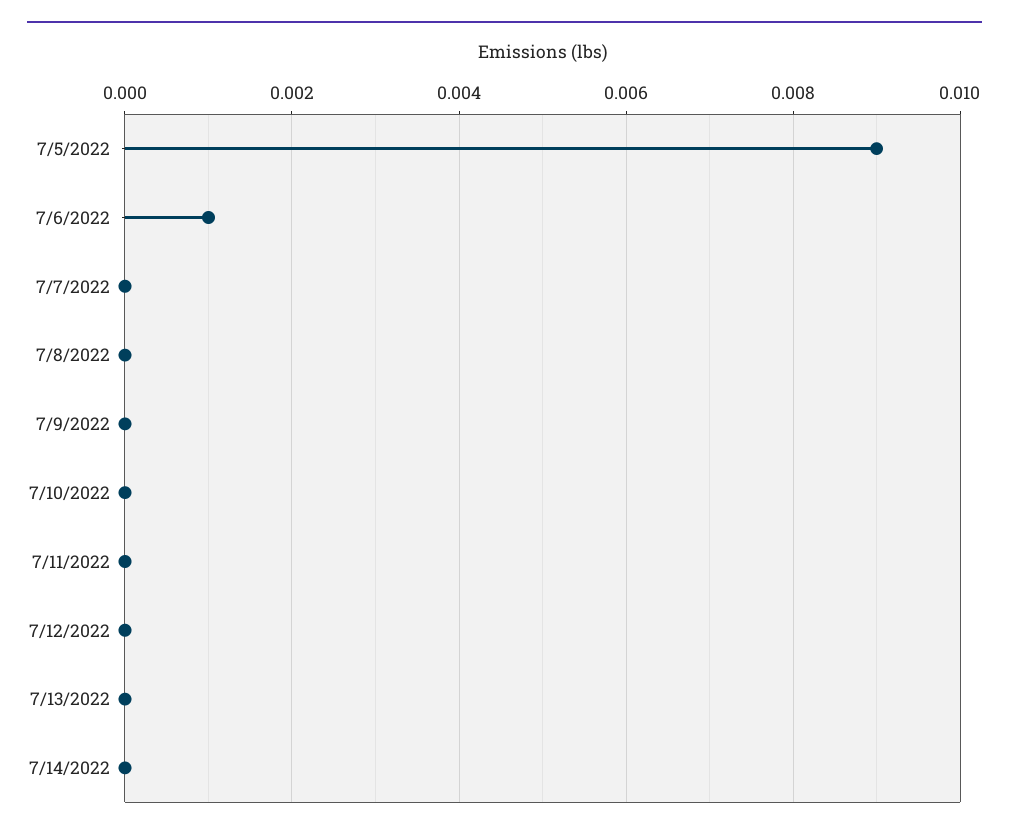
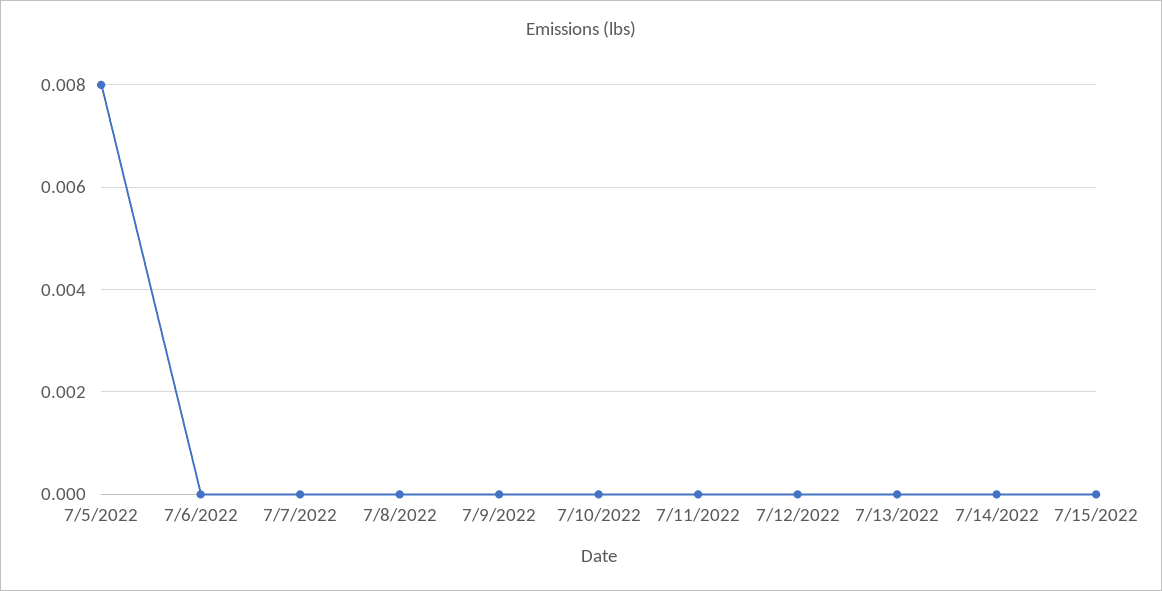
7/5/2022: 0.009 -> 0.008
7/6/2022: 0.001 -> 0
7/15/2022: none -> 0

